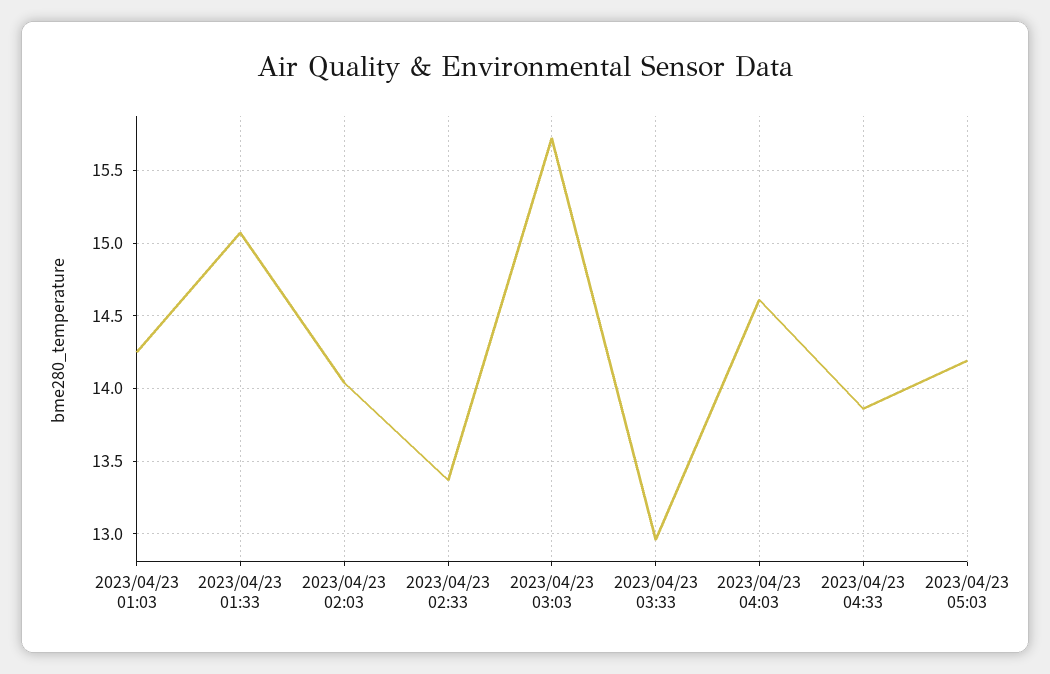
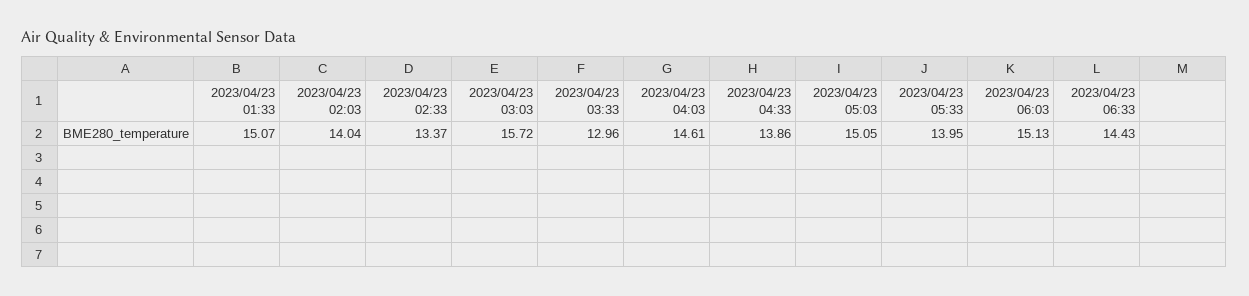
2023/04/23 01:03: 14.25 -> none
2023/04/23 05:03: 14.2 -> 15.05
2023/04/23 05:33: none -> 13.95
2023/04/23 06:03: none -> 15.13
2023/04/23 06:33: none -> 14.43

